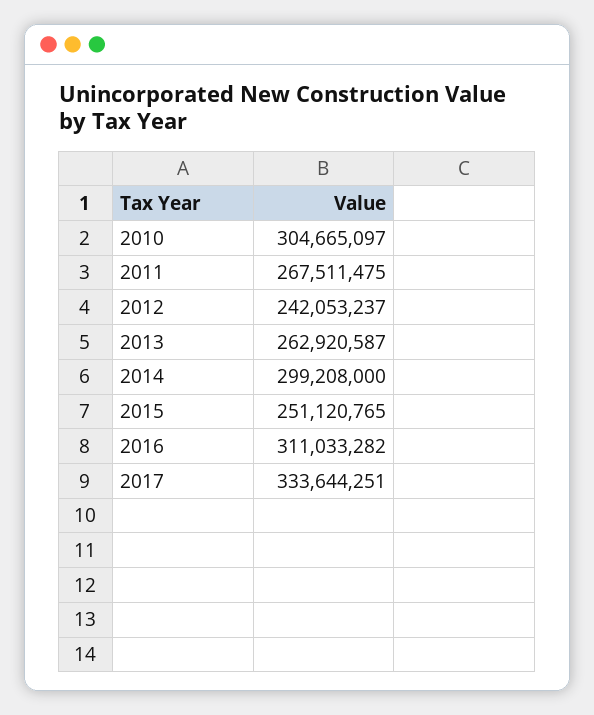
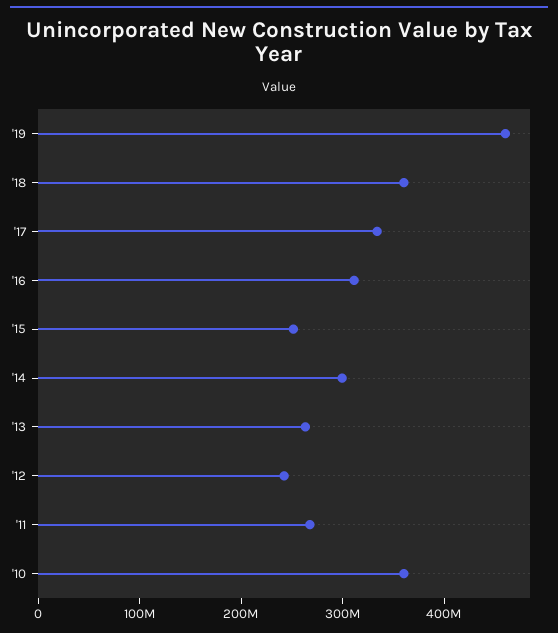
2010: 304665097 -> 360000000
'19: none -> 460000000
'18: none -> 360000000

